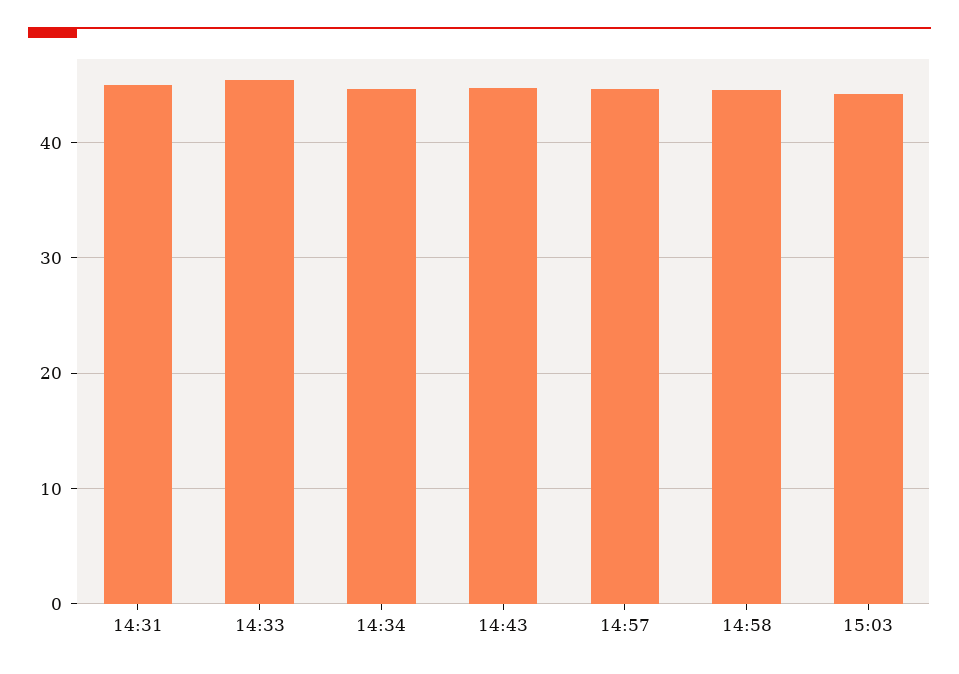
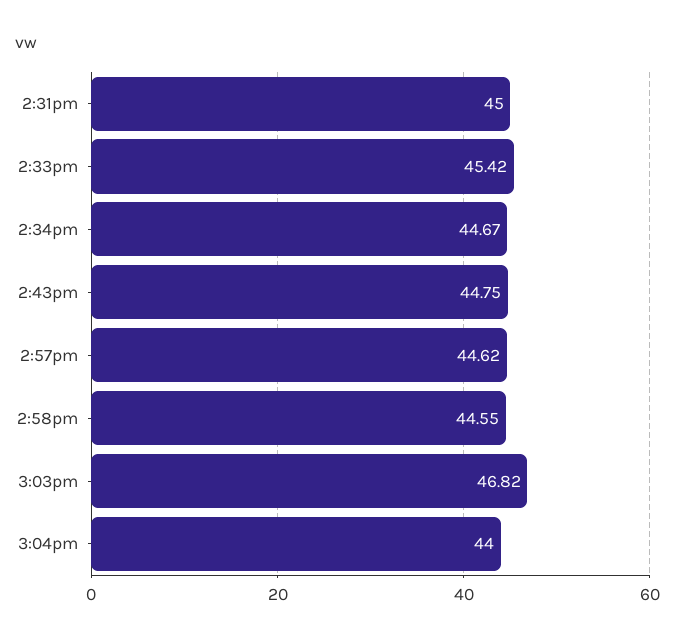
15:03: 44 -> 46.82
3:04pm: none -> 44

